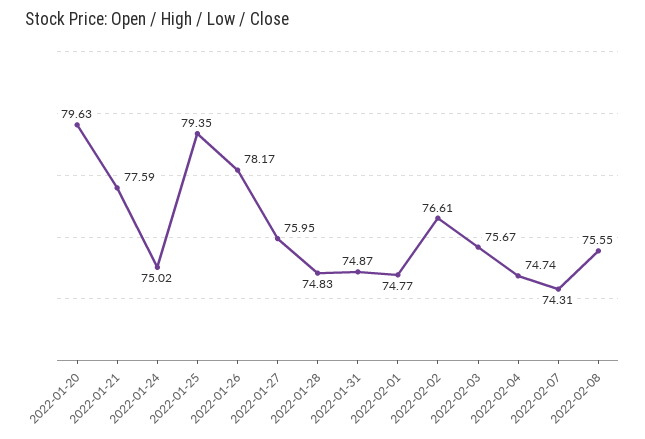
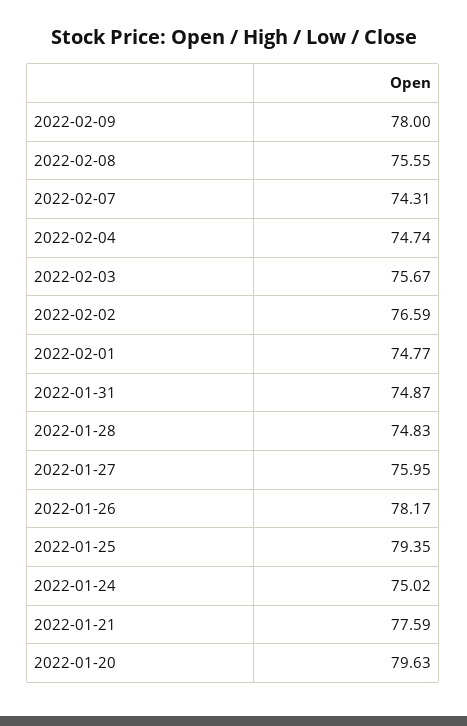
2022-02-02: 76.61 -> 76.59
2022-02-09: none -> 78

